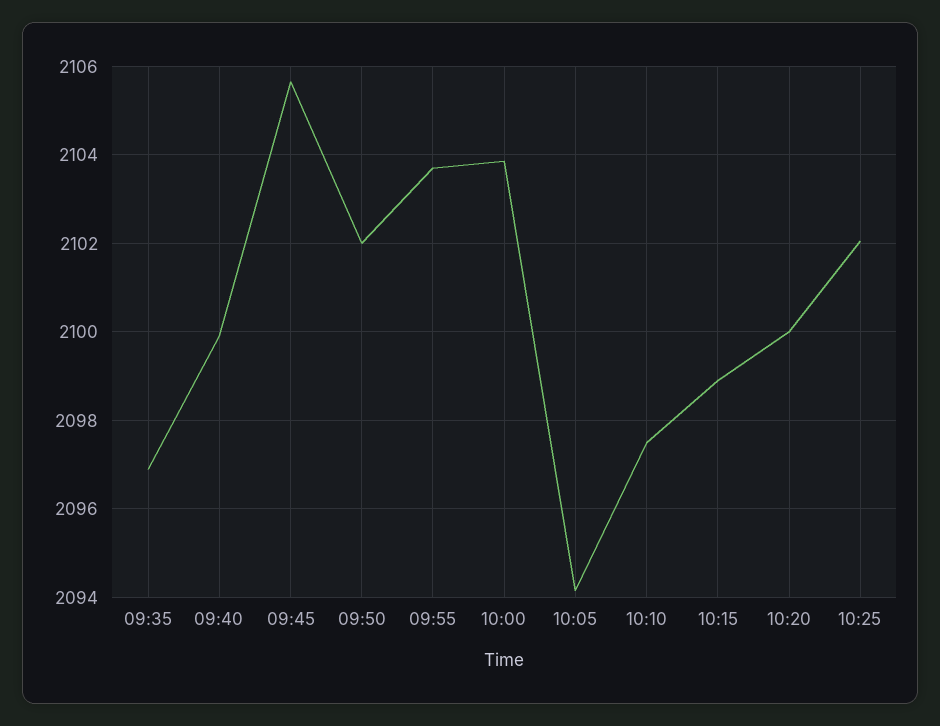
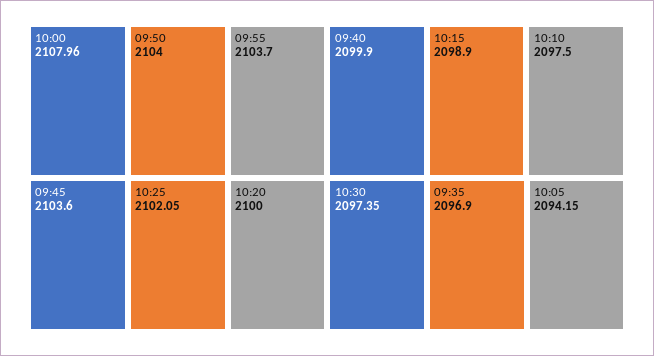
09:45: 2105.6 -> 2103.6
09:50: 2102 -> 2104
10:00: 2103.8 -> 2107.96
10:30: none -> 2097.35

